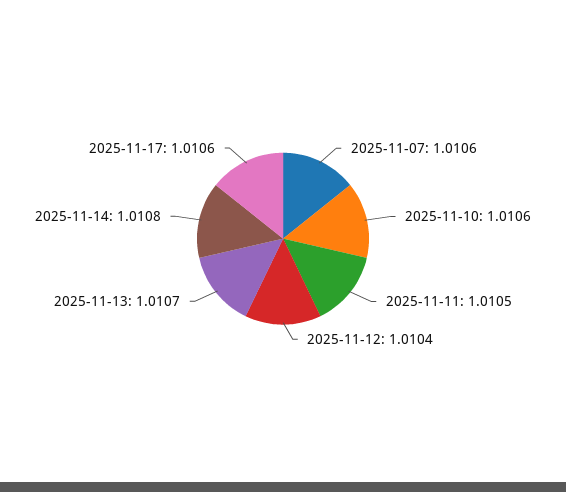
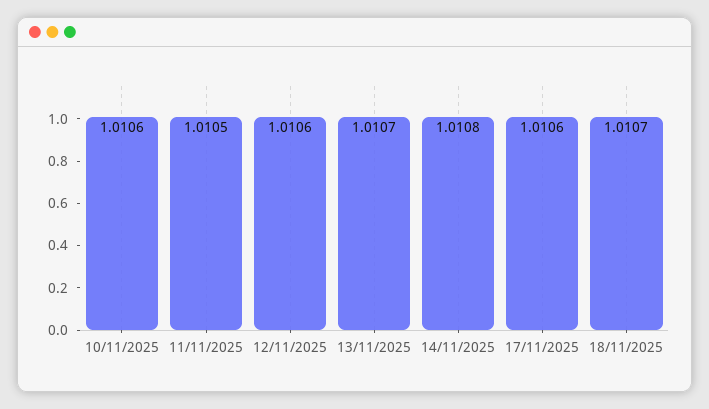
2025-11-07: 1.0106 -> none
2025-11-12: 1.0104 -> 1.0106
18/11/2025: none -> 1.0107

